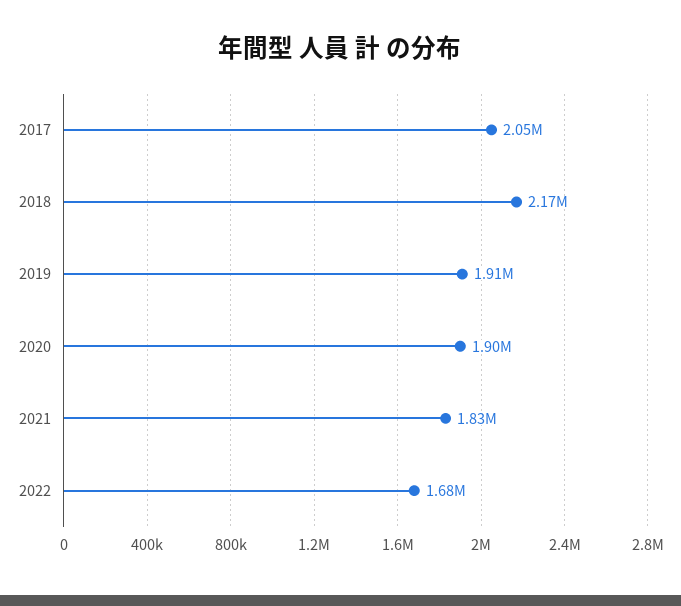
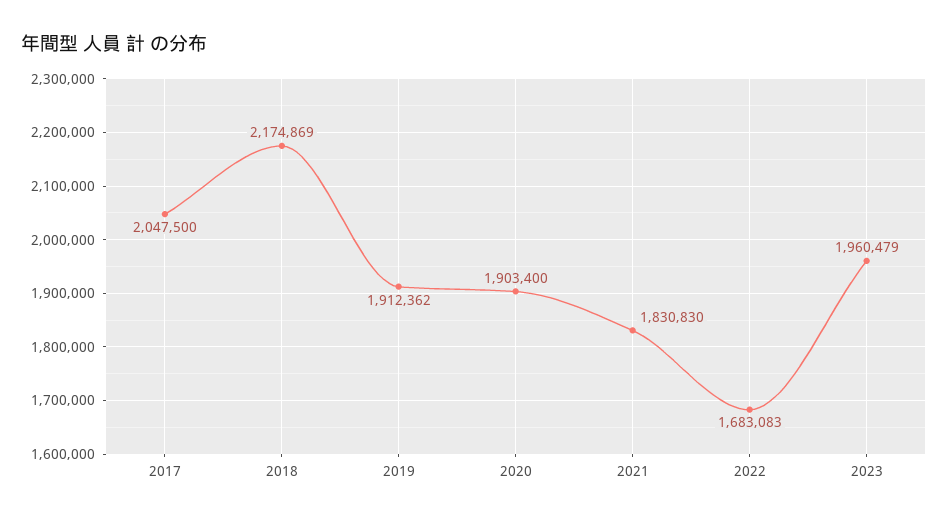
2023: none -> 1960479

